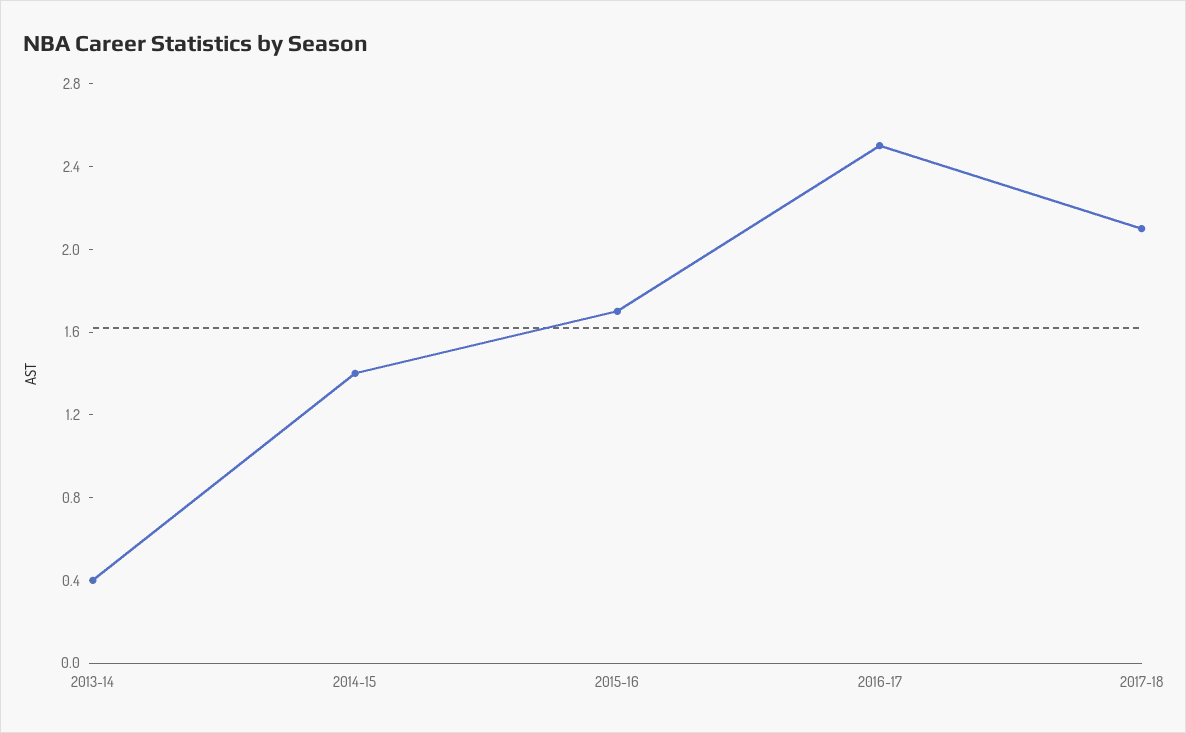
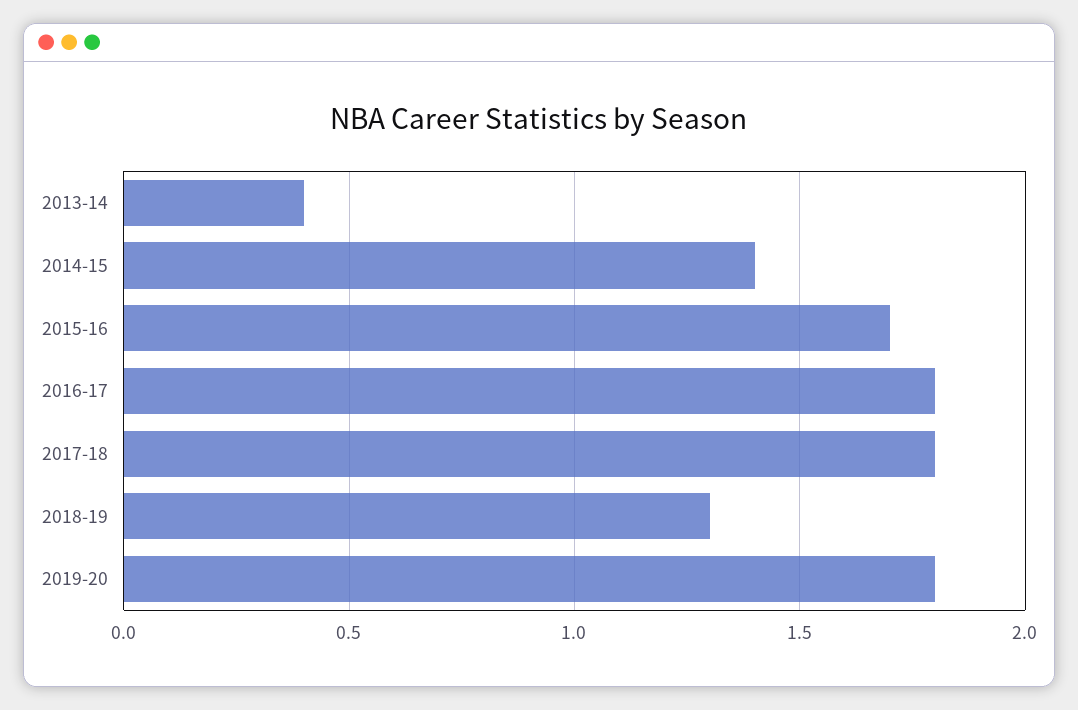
2016-17: 2.5 -> 1.8
2017-18: 2.1 -> 1.8
2018-19: none -> 1.3
2019-20: none -> 1.8

